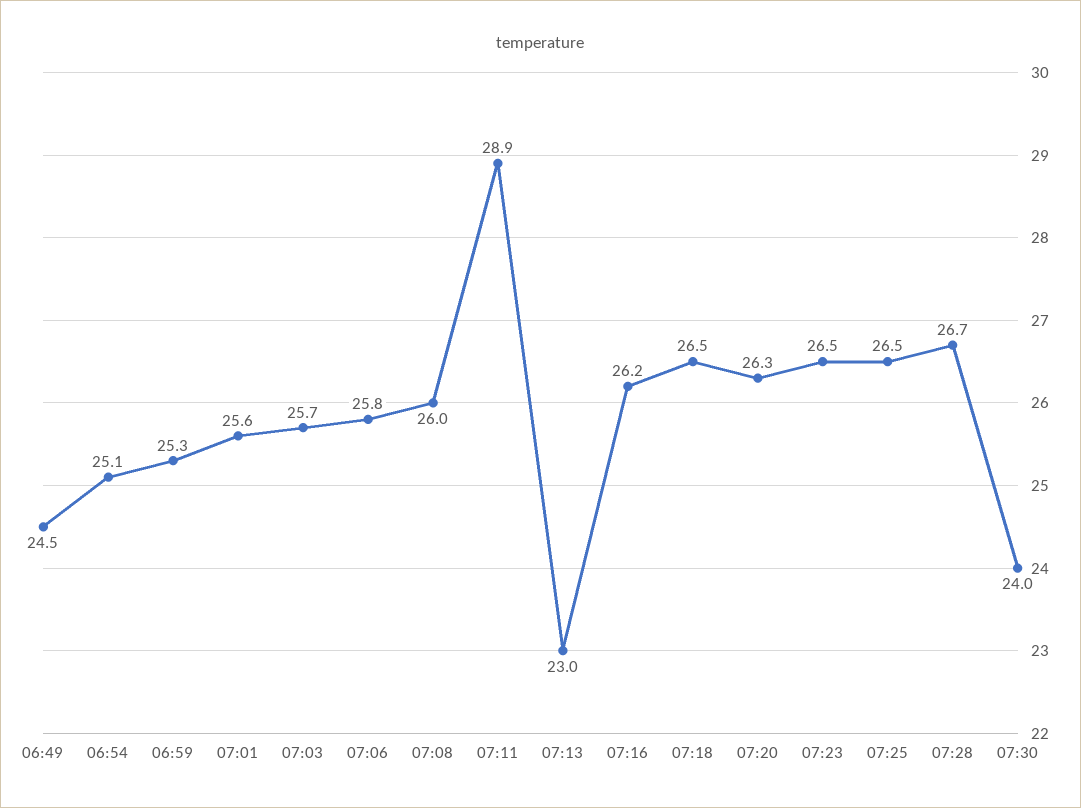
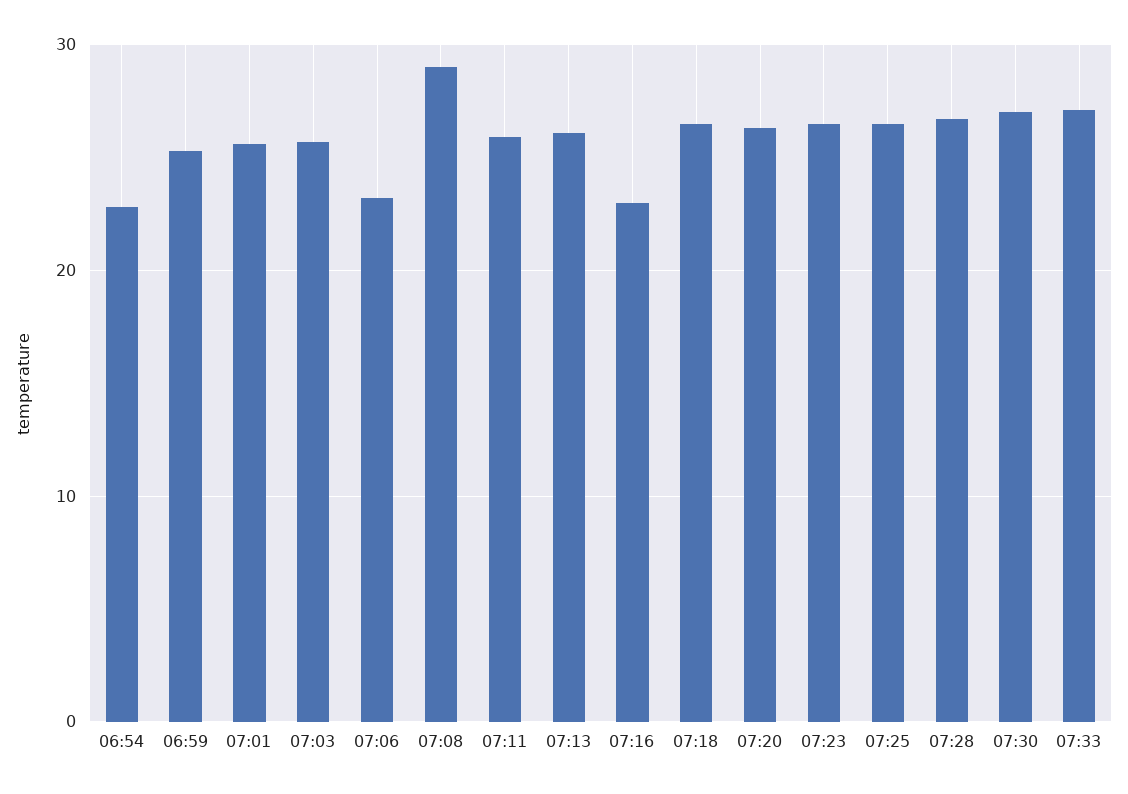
06:49: 24.5 -> none
06:54: 25.1 -> 23
07:06: 25.8 -> 23
07:08: 26 -> 29
07:11: 28.9 -> 26
07:13: 23 -> 26
07:16: 26.2 -> 23
07:30: 24 -> 27
07:33: none -> 27

